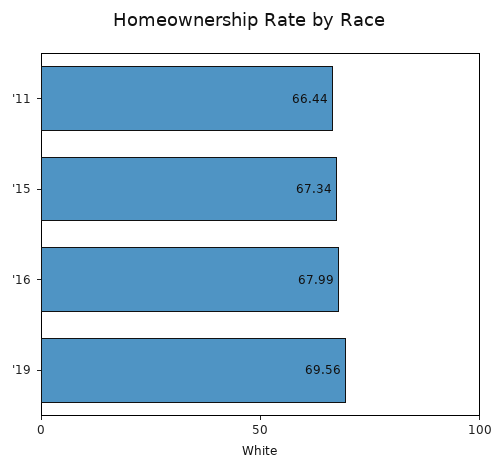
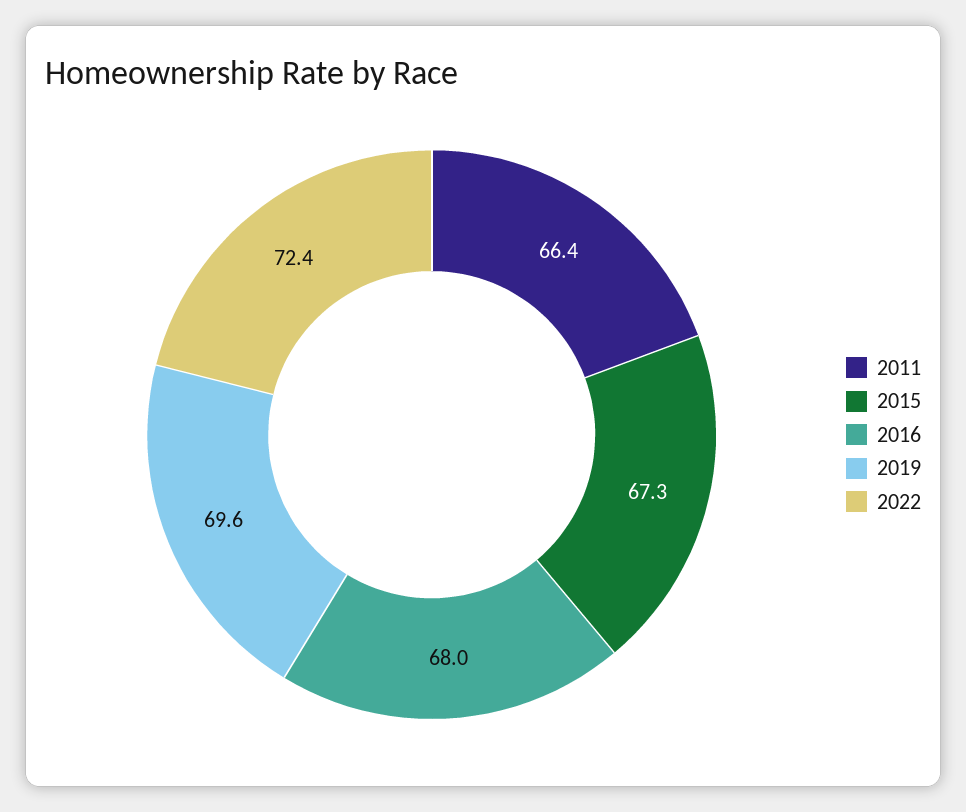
2022: none -> 72.4

